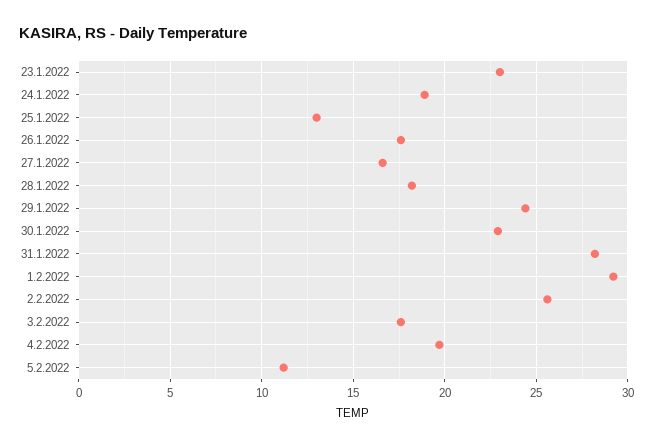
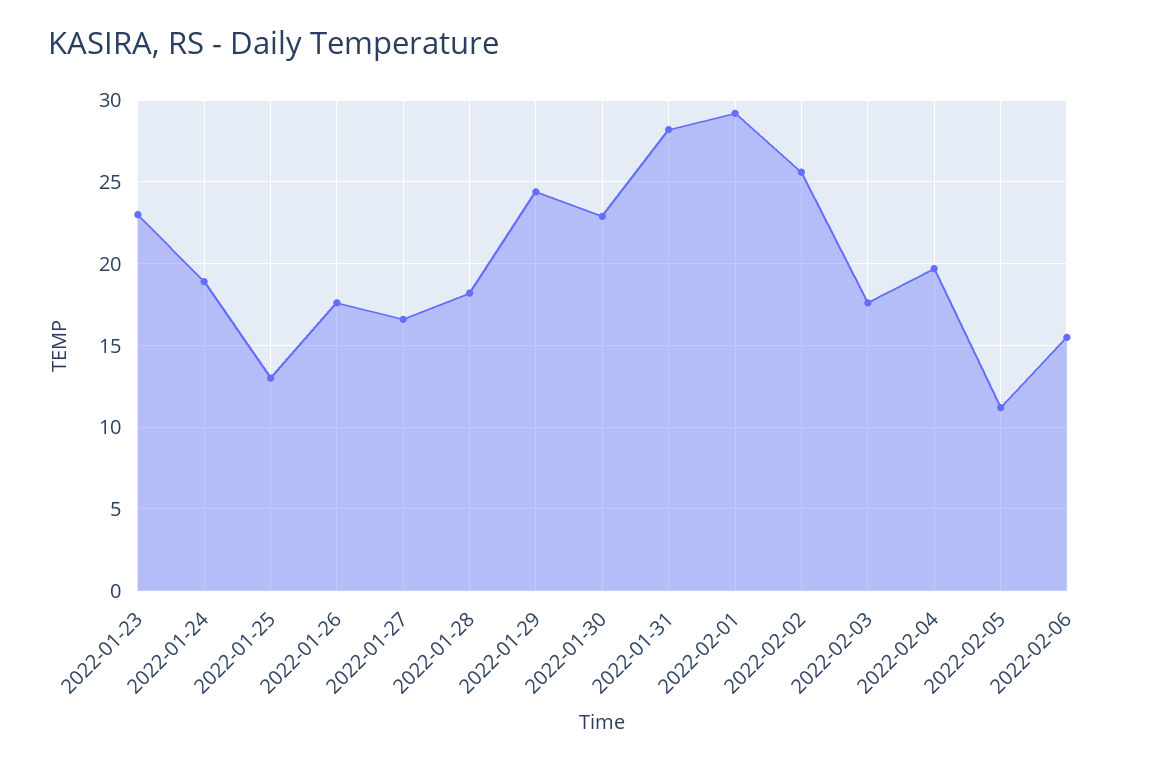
2022-02-06: none -> 15.5

